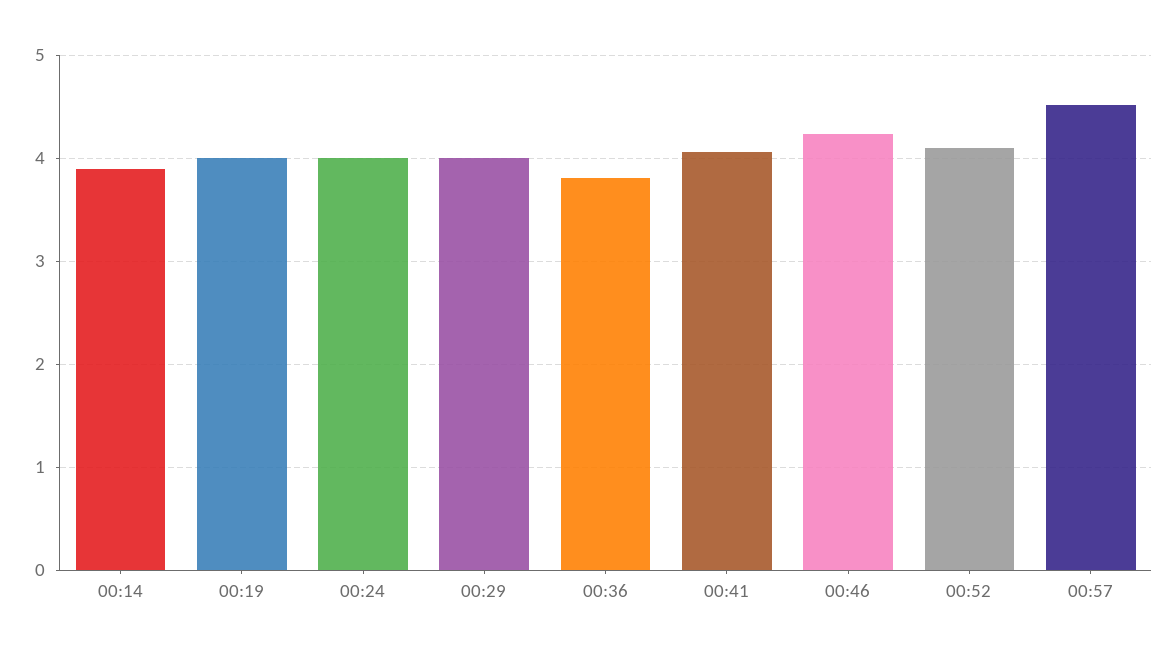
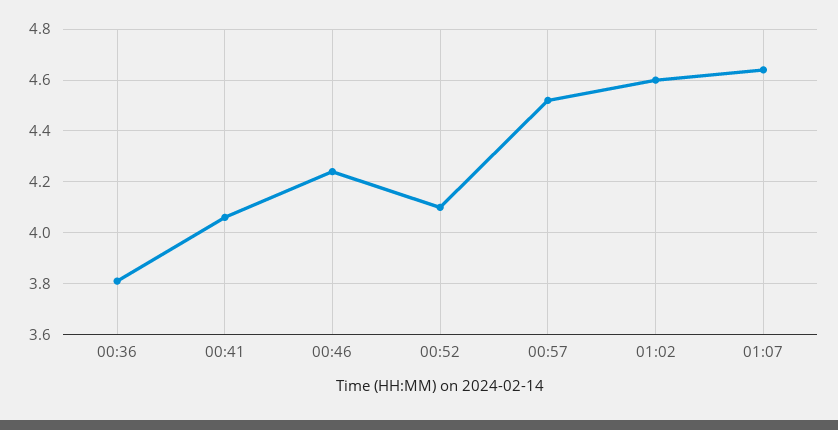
00:14: 3.9 -> none
00:19: 4 -> none
00:24: 4 -> none
00:29: 4 -> none
01:02: none -> 4.6
01:07: none -> 4.65

